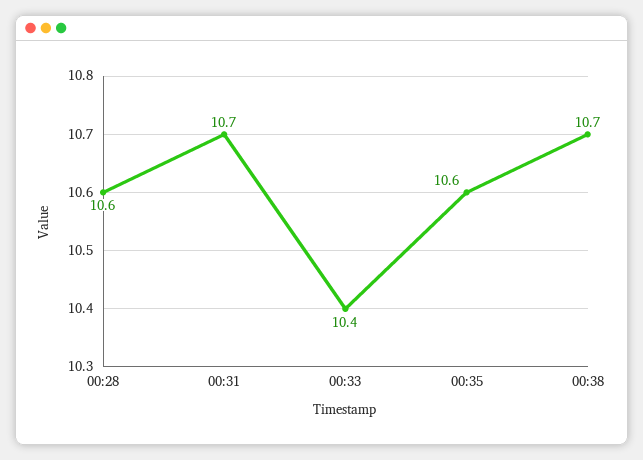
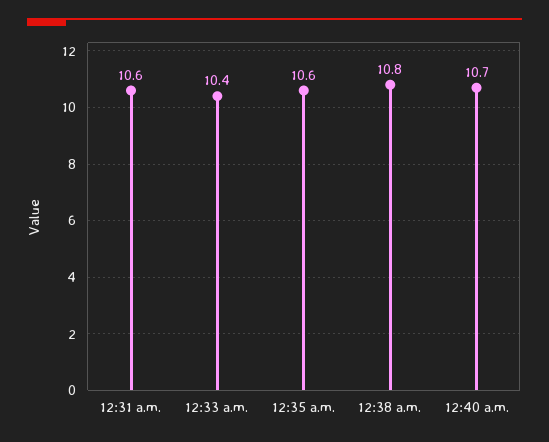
00:28: 10.6 -> none
00:31: 10.7 -> 10.6
00:38: 10.7 -> 10.8
12:40 a.m.: none -> 10.7

